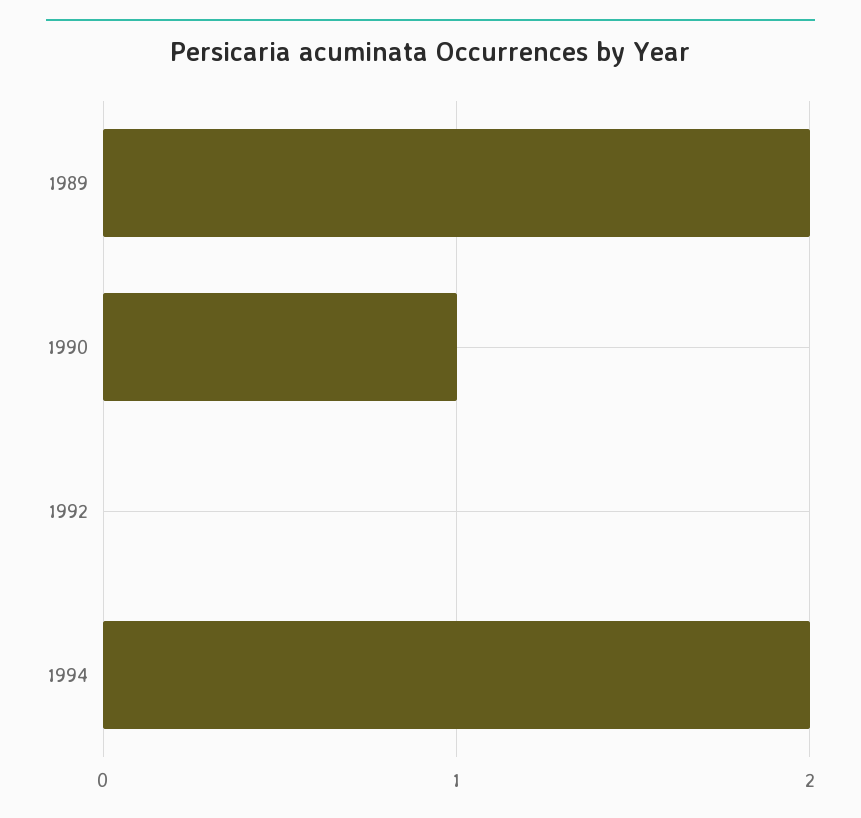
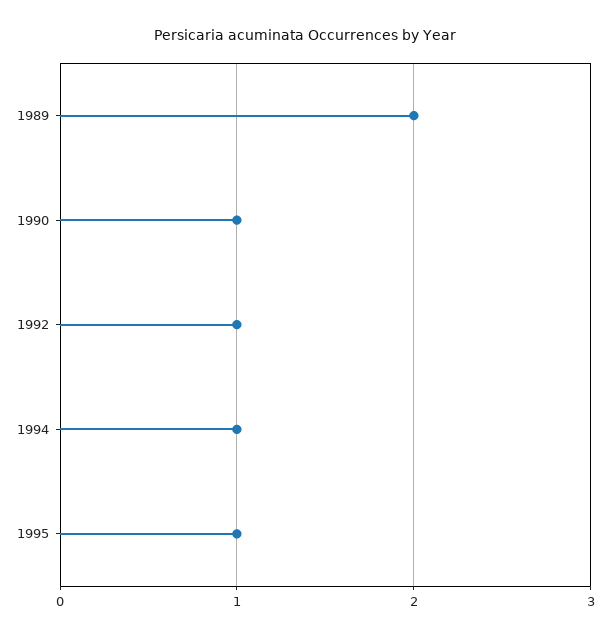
1992: 0 -> 1
1994: 2 -> 1
1995: none -> 1

